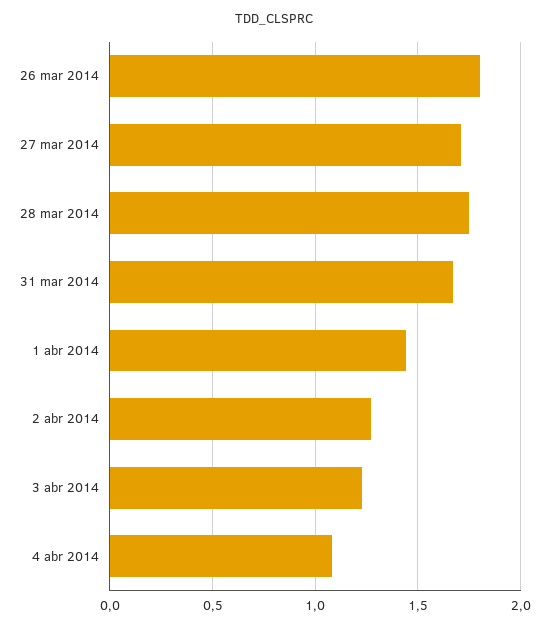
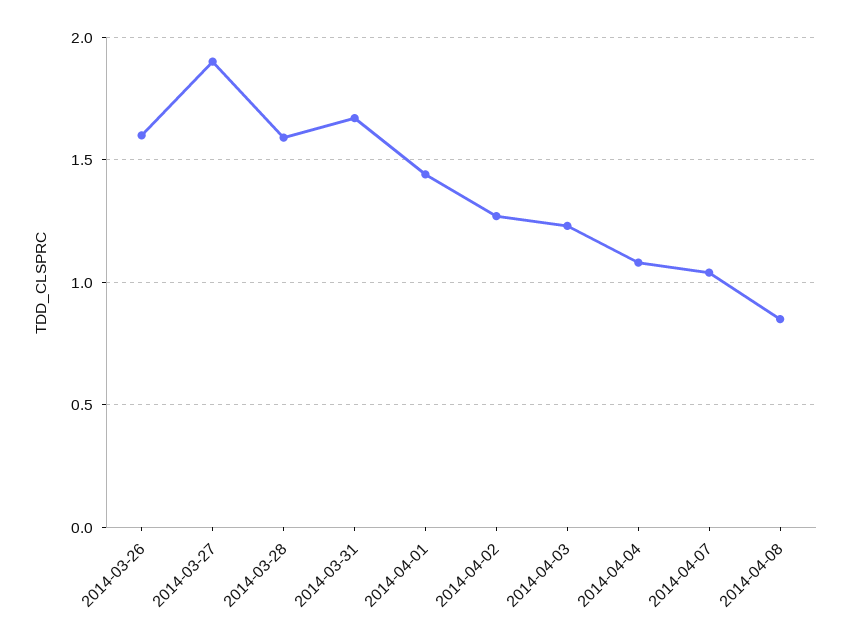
26 mar 2014: 1.8 -> 1.6
27 mar 2014: 1.7 -> 1.9
28 mar 2014: 1.75 -> 1.6
2014-04-07: none -> 1.05
2014-04-08: none -> 0.85

